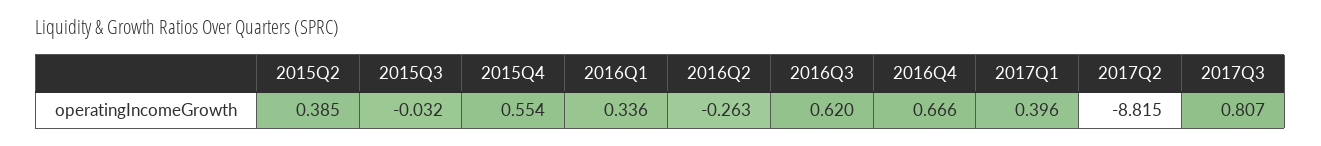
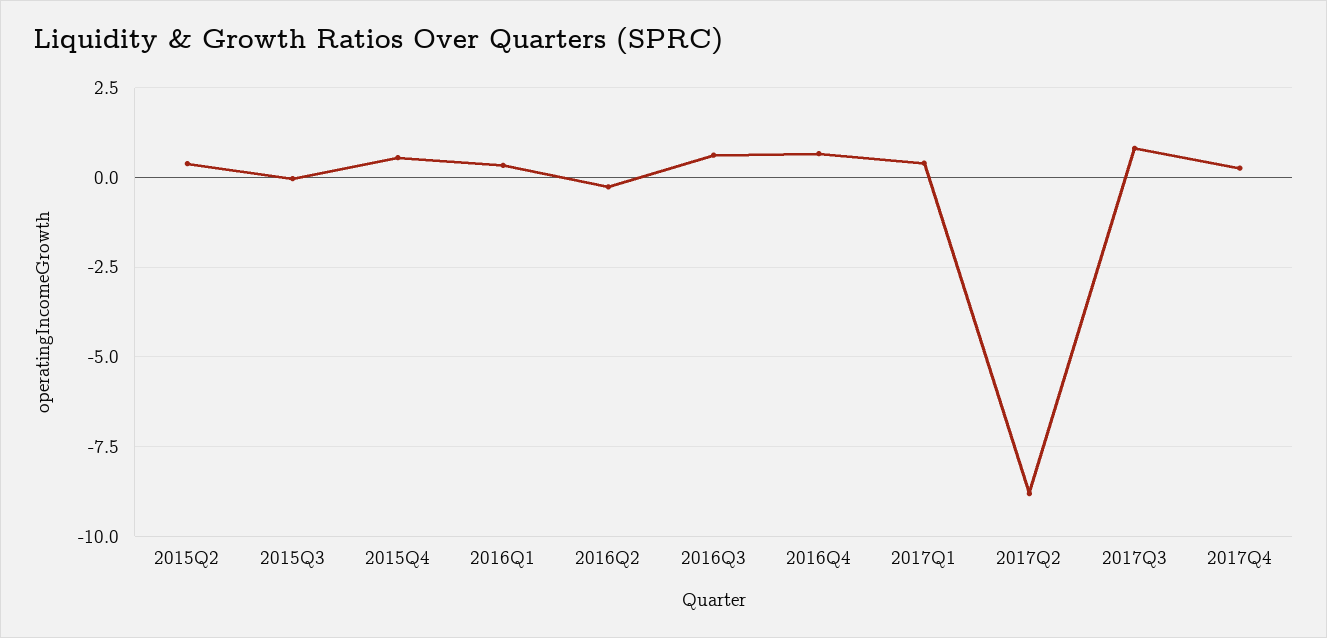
2017Q4: none -> 0.25

